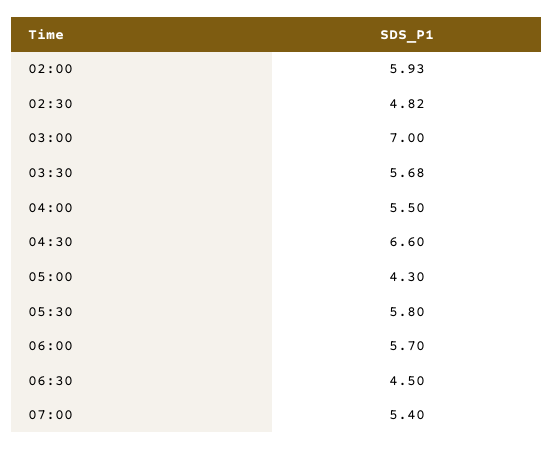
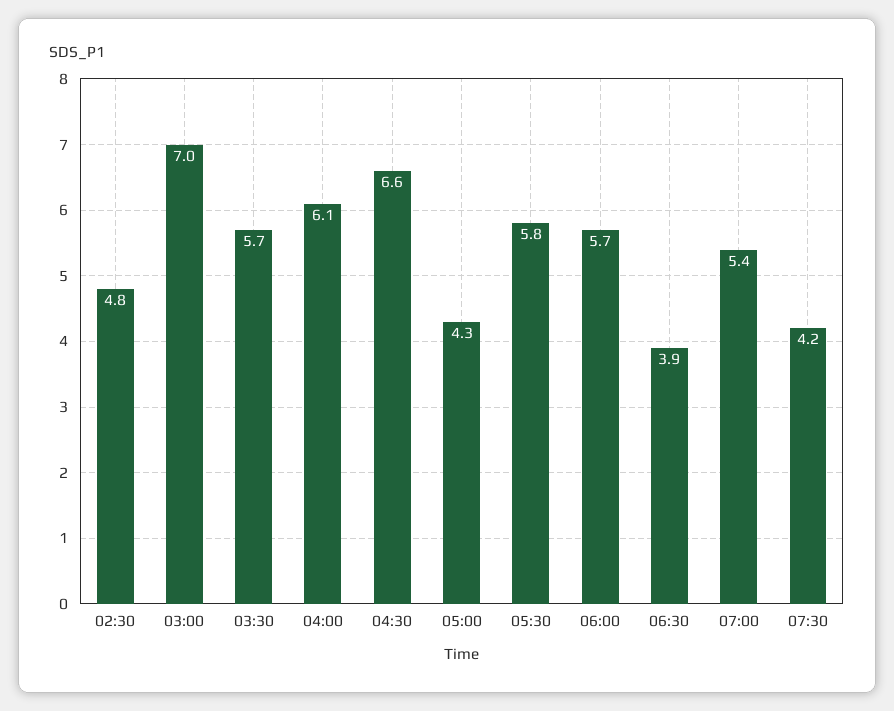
02:00: 5.93 -> none
04:00: 5.5 -> 6.1
06:30: 4.5 -> 3.9
07:30: none -> 4.2

